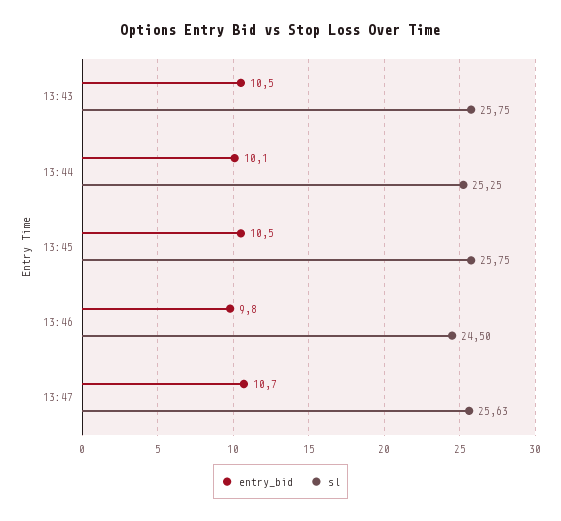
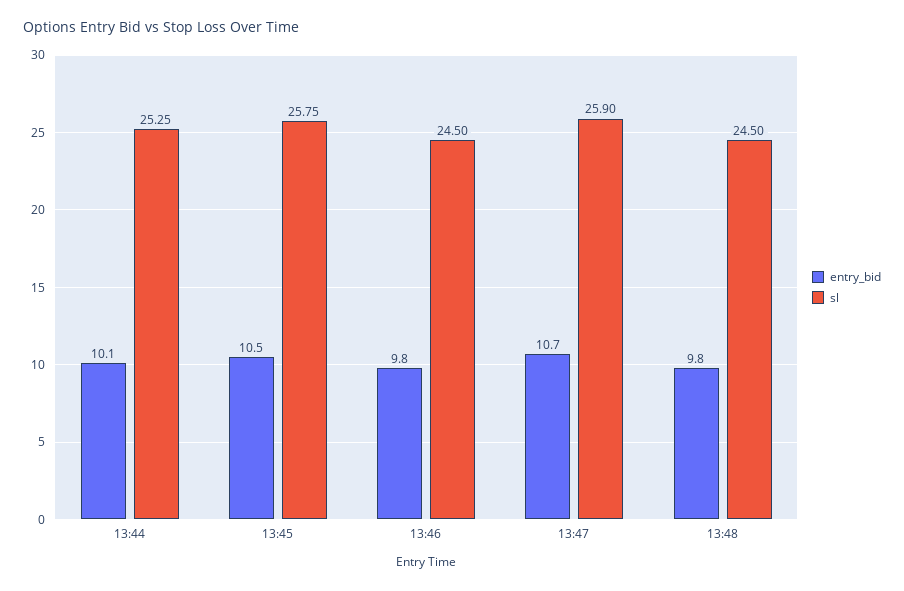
entry_bid, 13:43: 10.5 -> none
sl, 13:43: 25.75 -> none
sl, 13:47: 25.63 -> 25.9
entry_bid, 13:48: none -> 9.8
sl, 13:48: none -> 24.5

